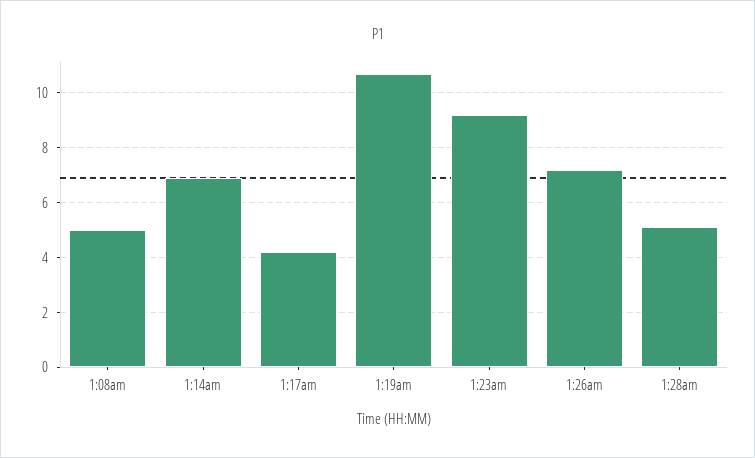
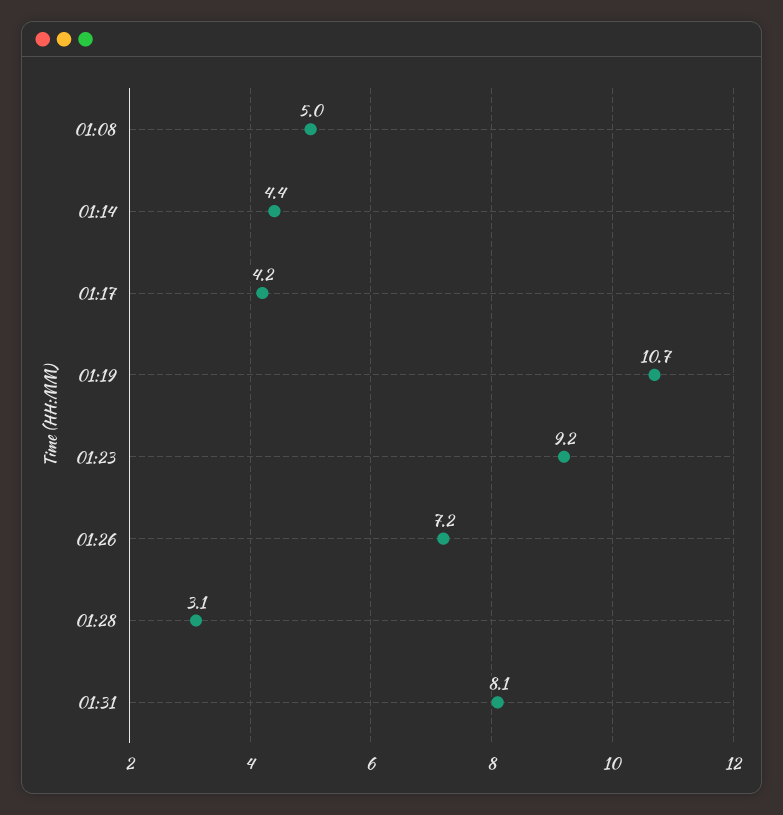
1:14am: 7 -> 4.4
1:28am: 5 -> 3.1
01:31: none -> 8.1

